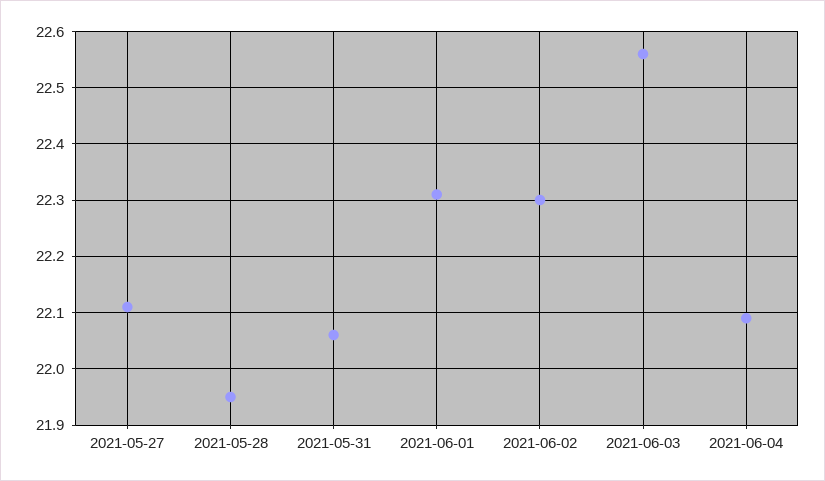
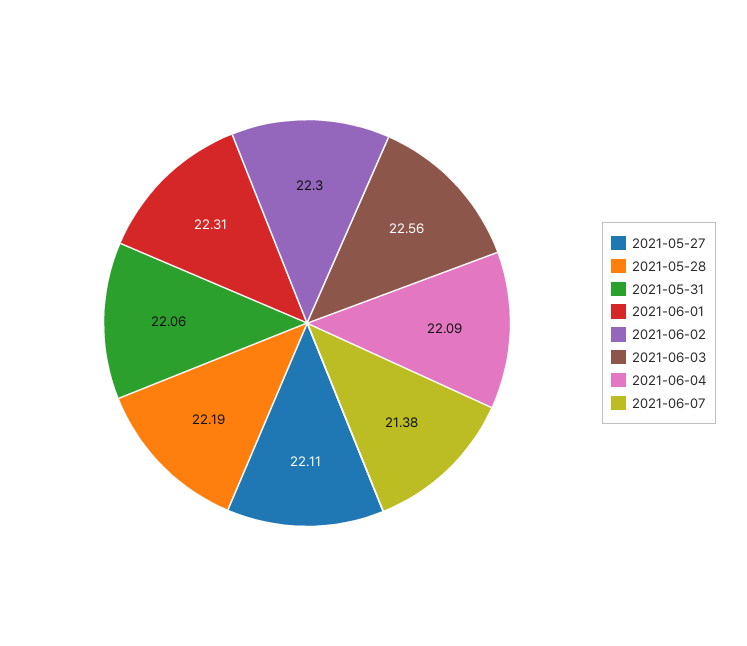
2021-05-28: 21.95 -> 22.19
2021-06-07: none -> 21.38

